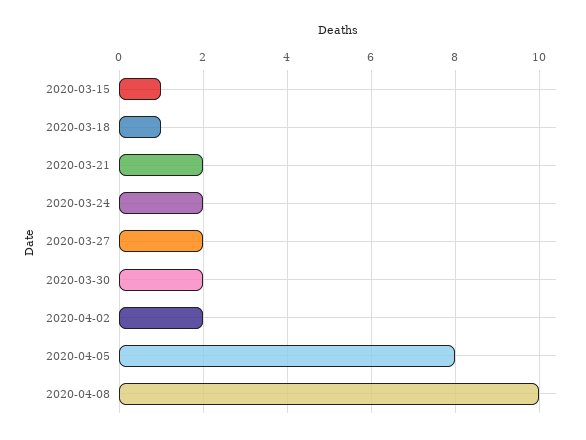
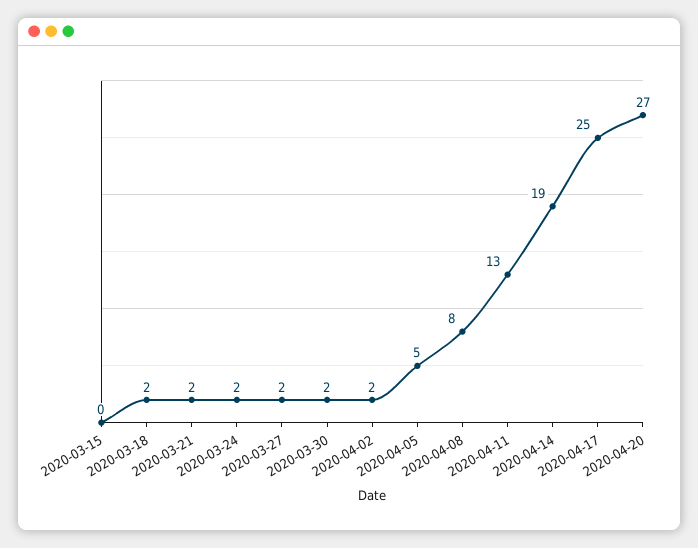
2020-03-15: 1 -> 0
2020-03-18: 1 -> 2
2020-04-05: 8 -> 5
2020-04-08: 10 -> 8
2020-04-11: none -> 13
2020-04-14: none -> 19
2020-04-17: none -> 25
2020-04-20: none -> 27

